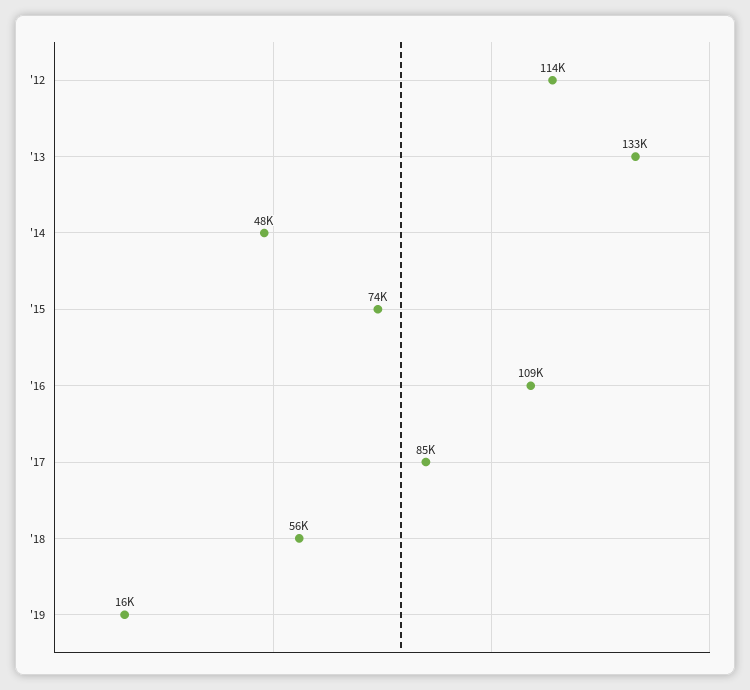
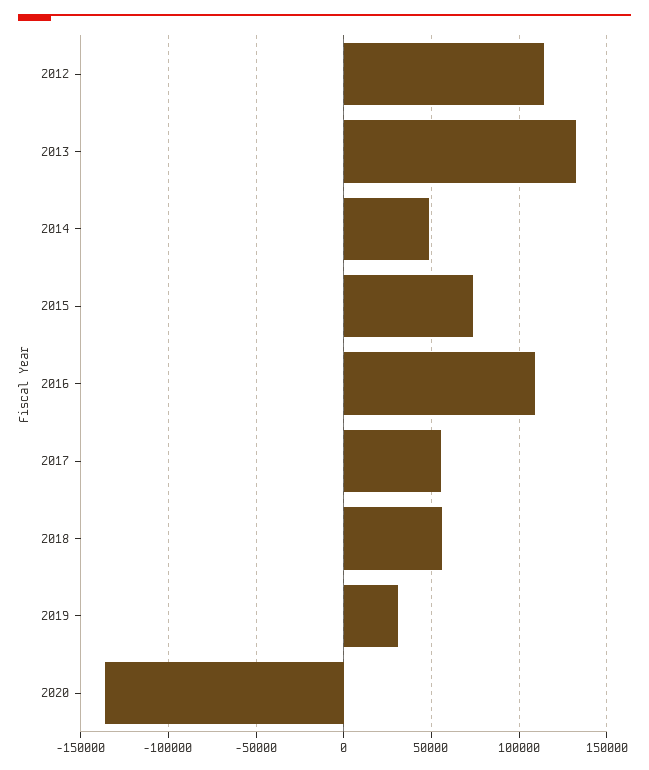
'17: 85000 -> 55000
'19: 16000 -> 30000
2020: none -> -135000

